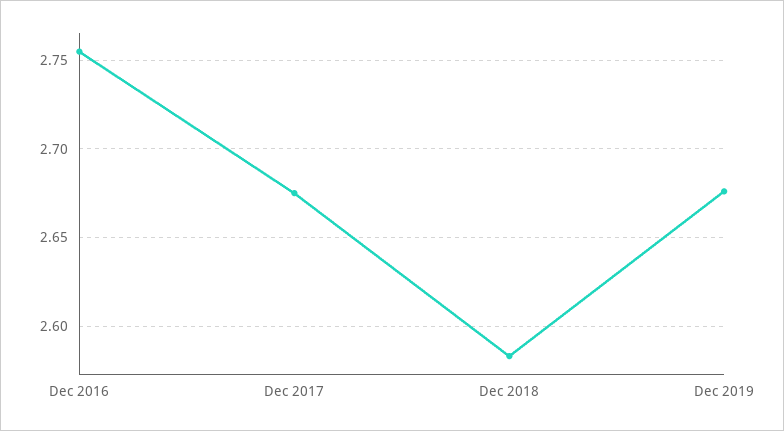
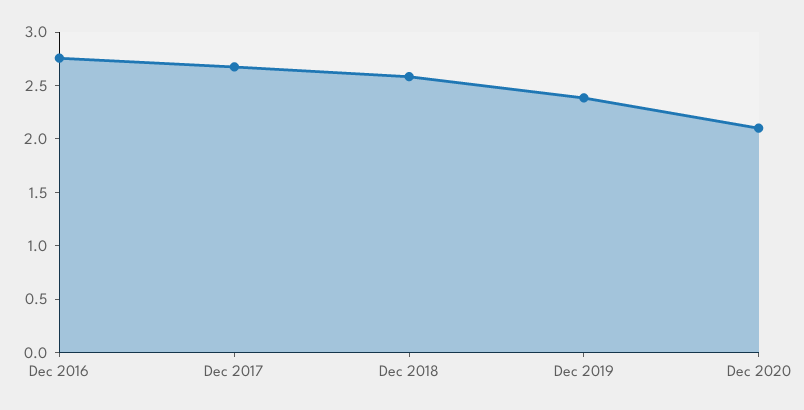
Dec 2019: 2.675 -> 2.4
Dec 2020: none -> 2.1

